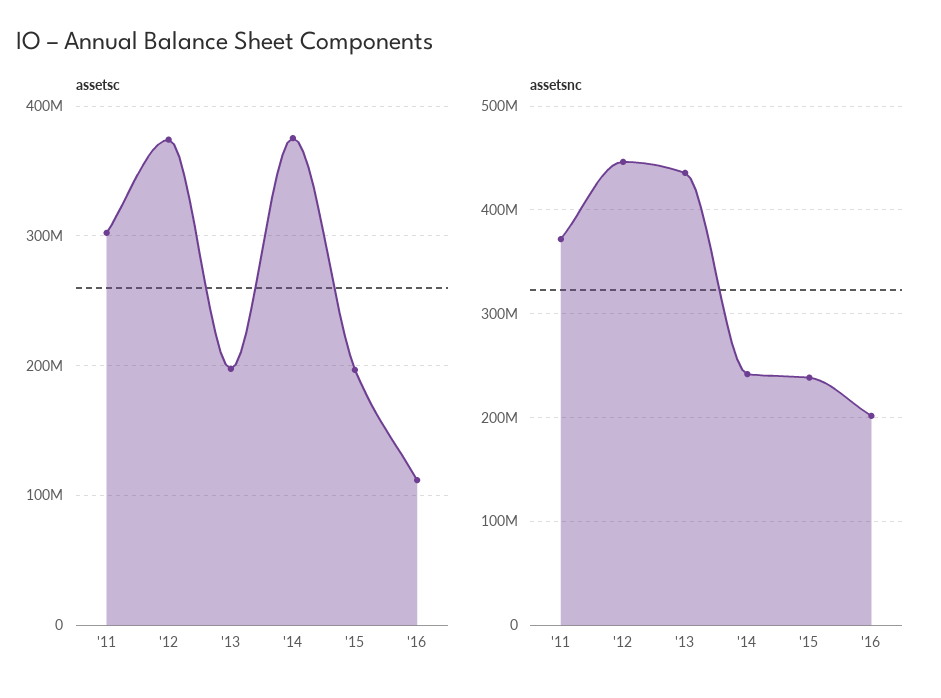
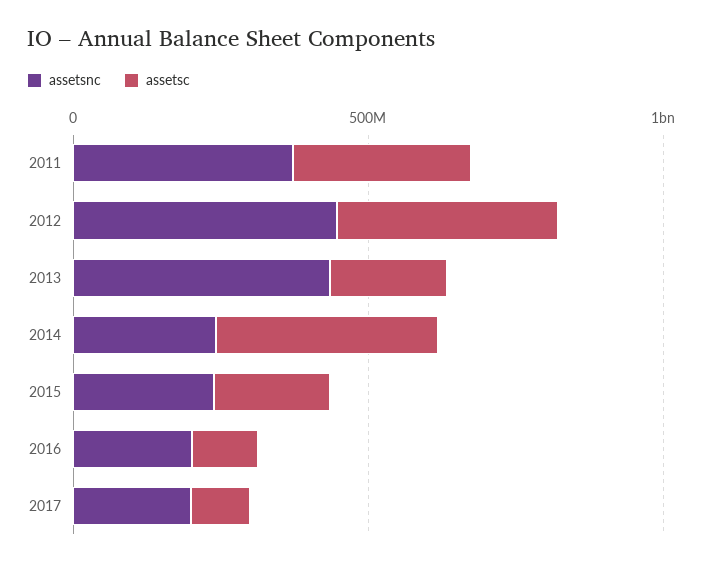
assetsnc, 2017: none -> 200000000
assetsc, 2017: none -> 100000000

